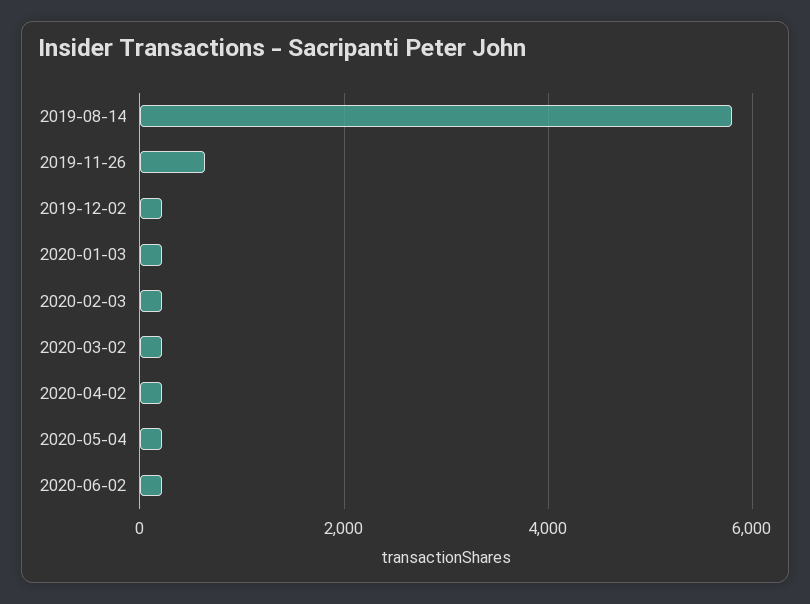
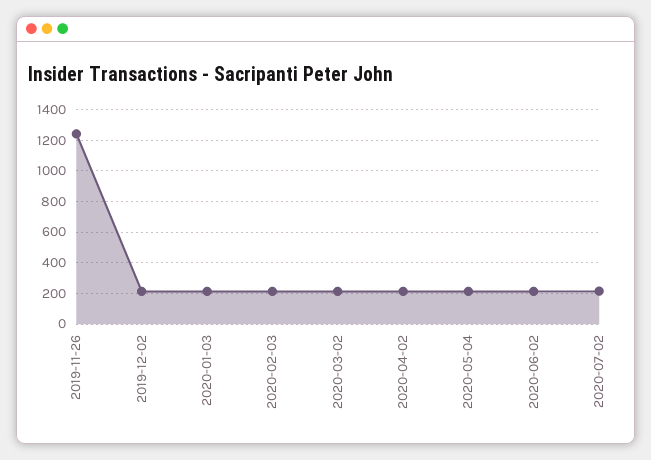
2019-08-14: 5800 -> none
2019-11-26: 600 -> 1250
2020-07-02: none -> 200

